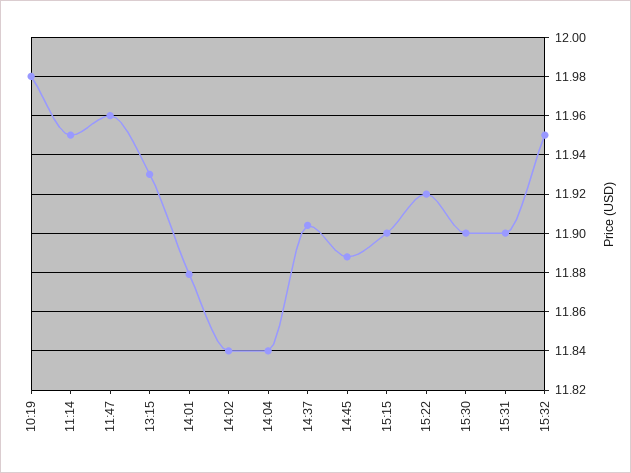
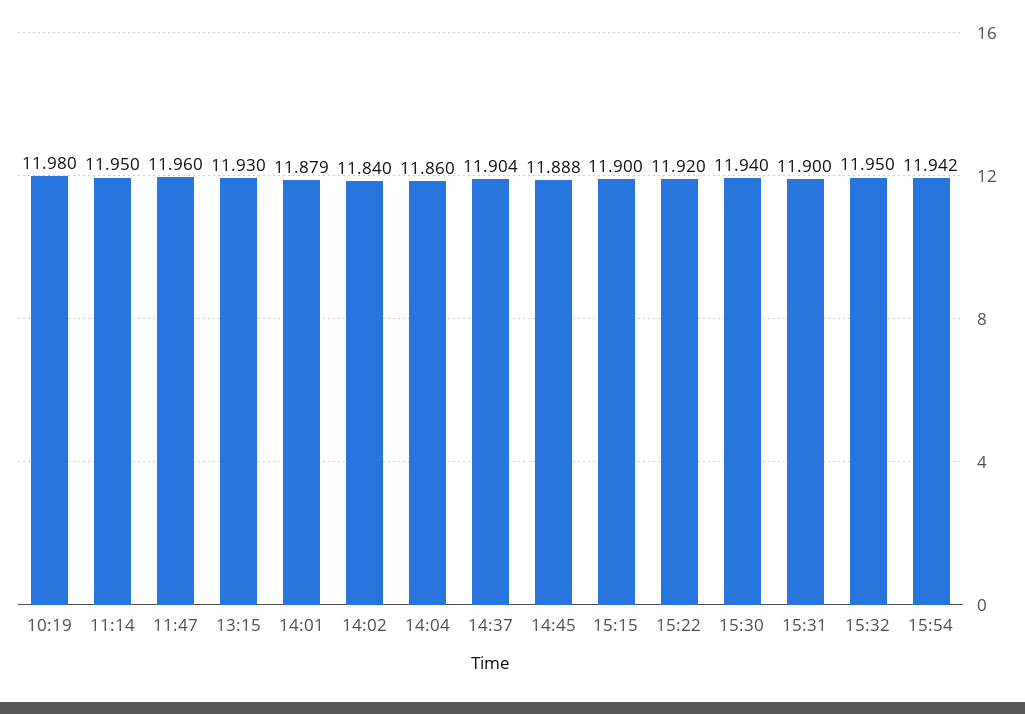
14:04: 11.84 -> 11.86
15:30: 11.9 -> 11.94
15:54: none -> 11.942

